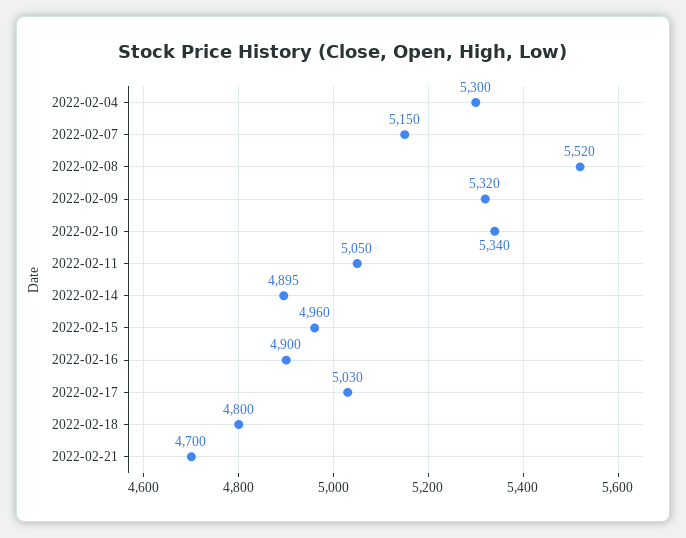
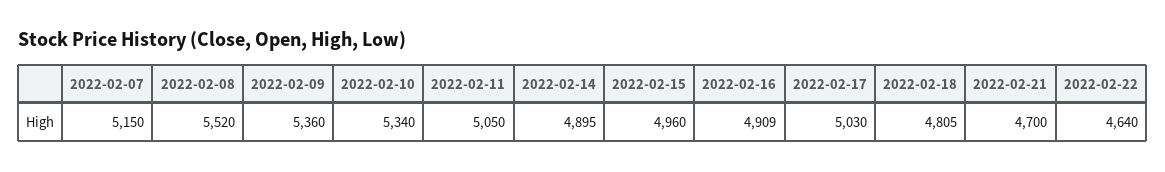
2022-02-04: 5300 -> none
2022-02-09: 5320 -> 5360
2022-02-16: 4900 -> 4909
2022-02-18: 4800 -> 4805
2022-02-22: none -> 4640

